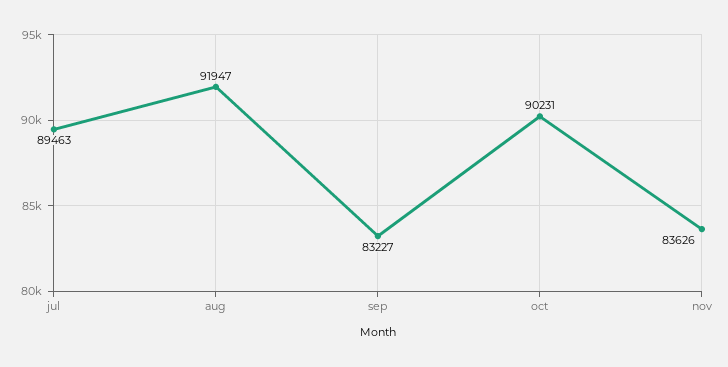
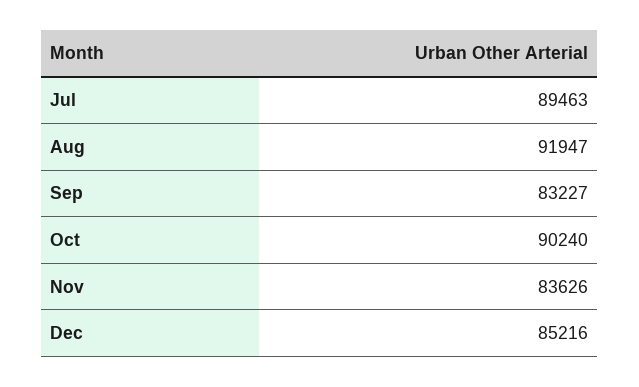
oct: 90231 -> 90240
Dec: none -> 85216

